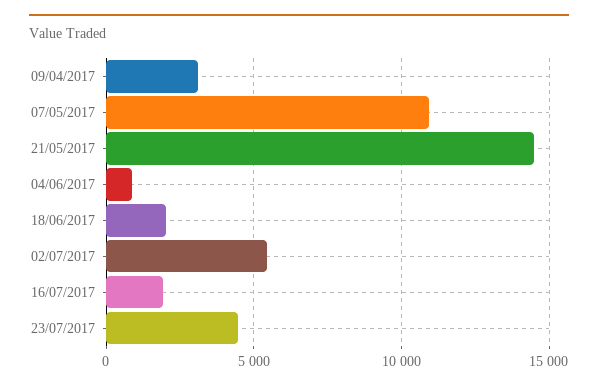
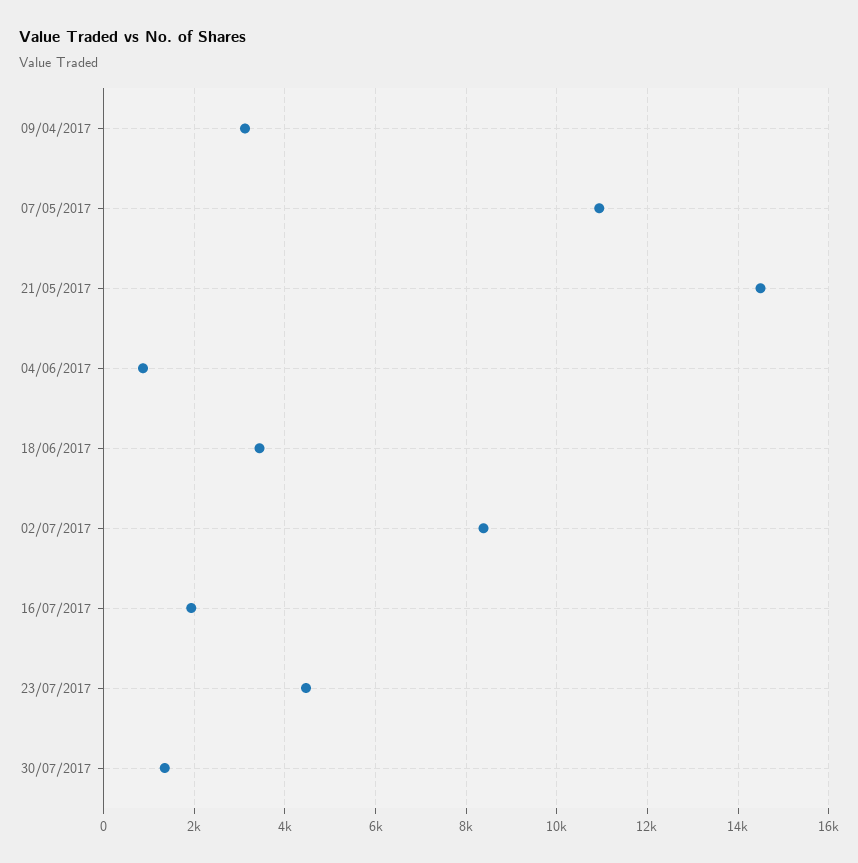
18/06/2017: 2000 -> 3400
02/07/2017: 5500 -> 8400
30/07/2017: none -> 1400

